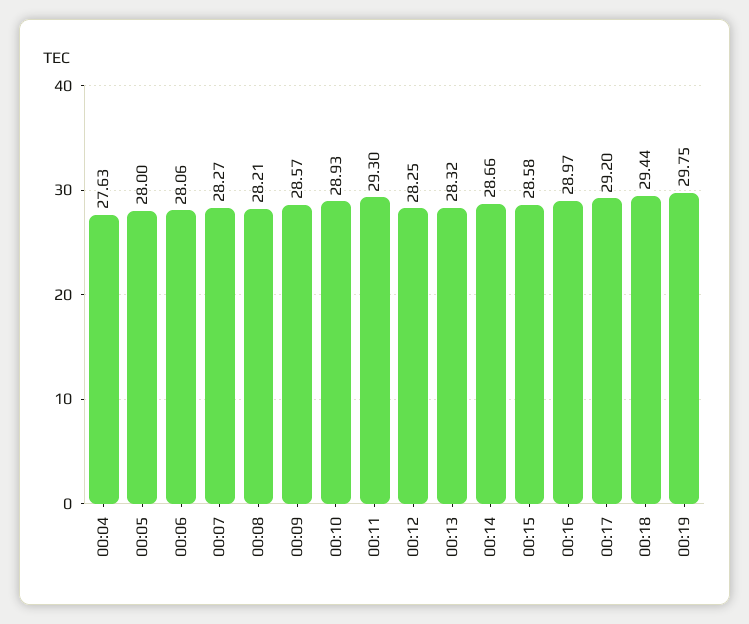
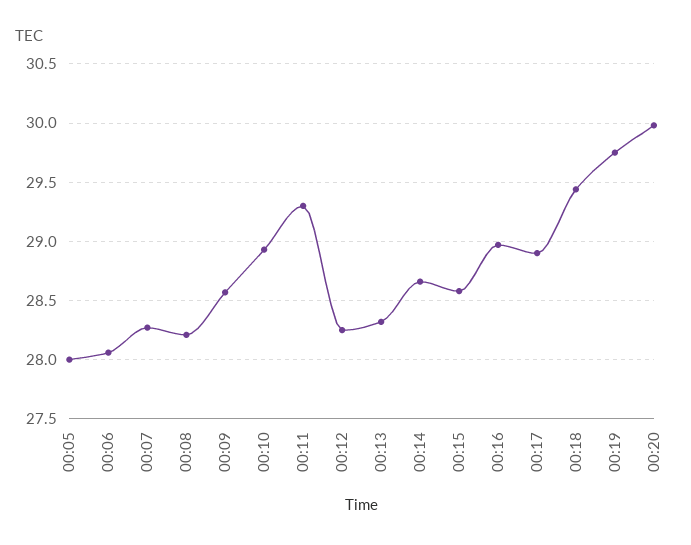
00:04: 27.63 -> none
00:17: 29.2 -> 28.9
00:20: none -> 30

